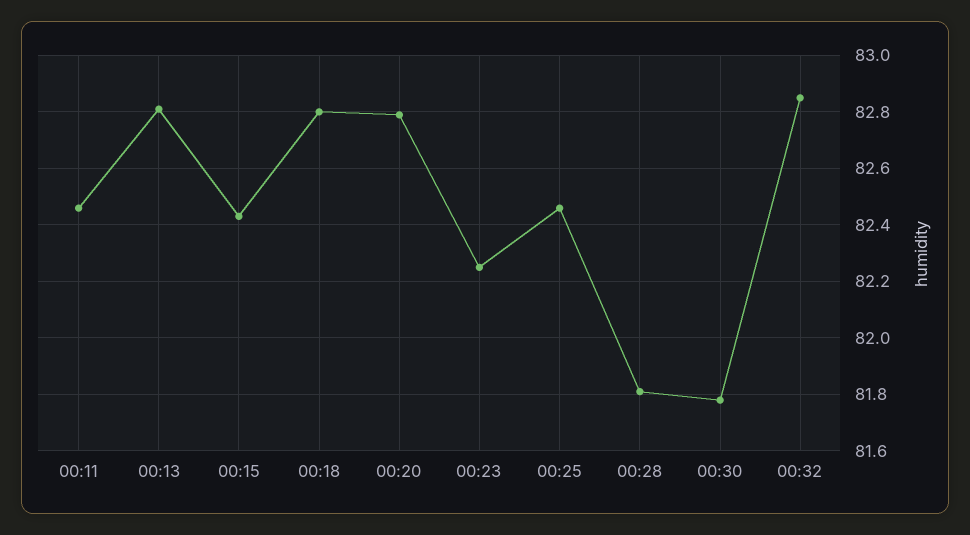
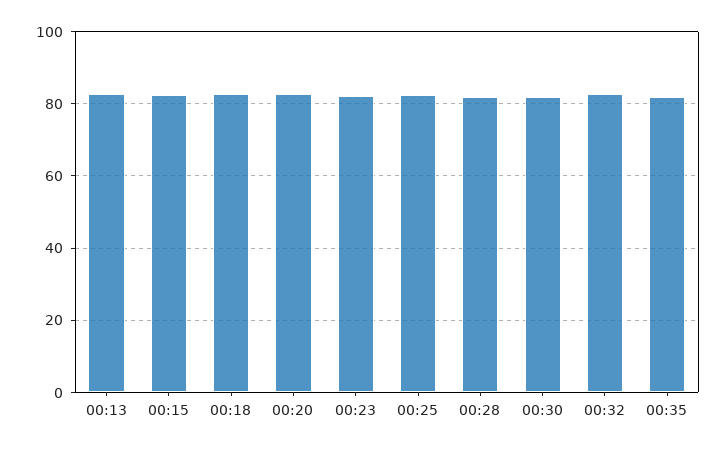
00:11: 82.45 -> none
00:35: none -> 82

